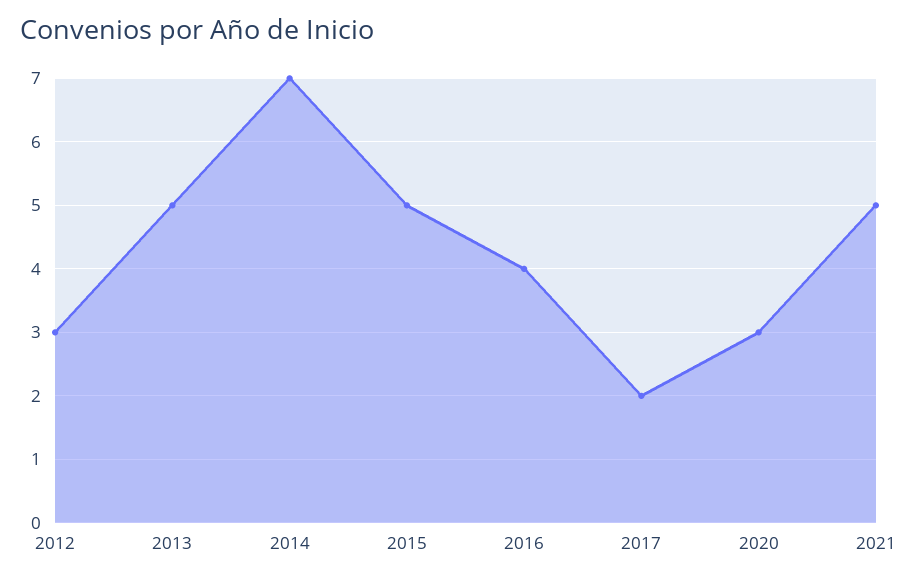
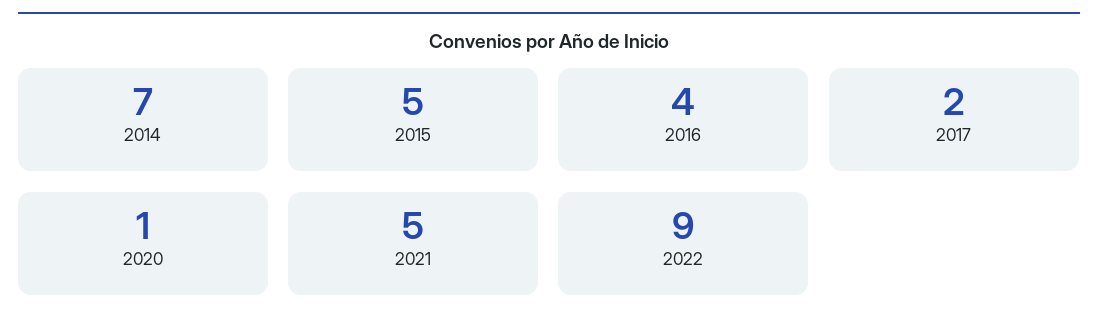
2012: 3 -> none
2013: 5 -> none
2020: 3 -> 1
2022: none -> 9

